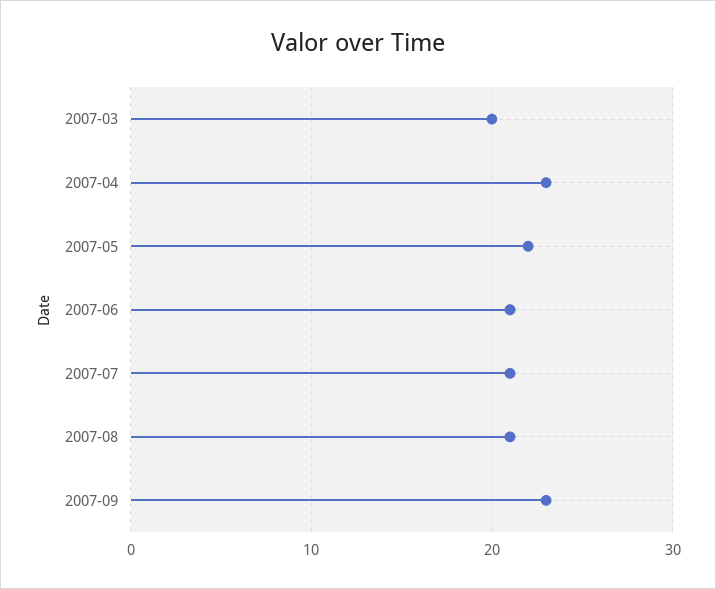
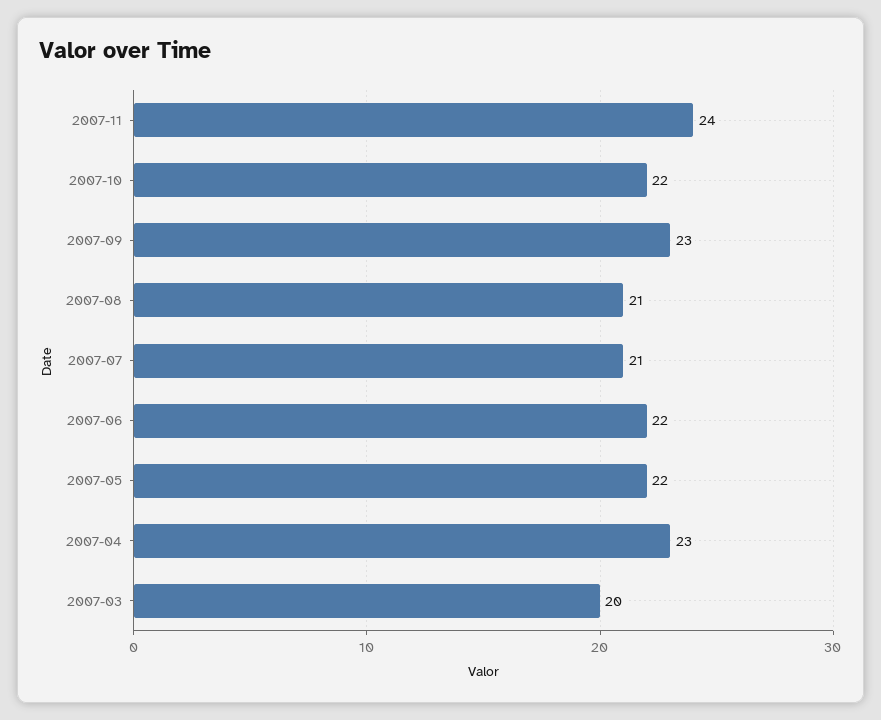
2007-06: 21 -> 22
2007-11: none -> 24
2007-10: none -> 22

